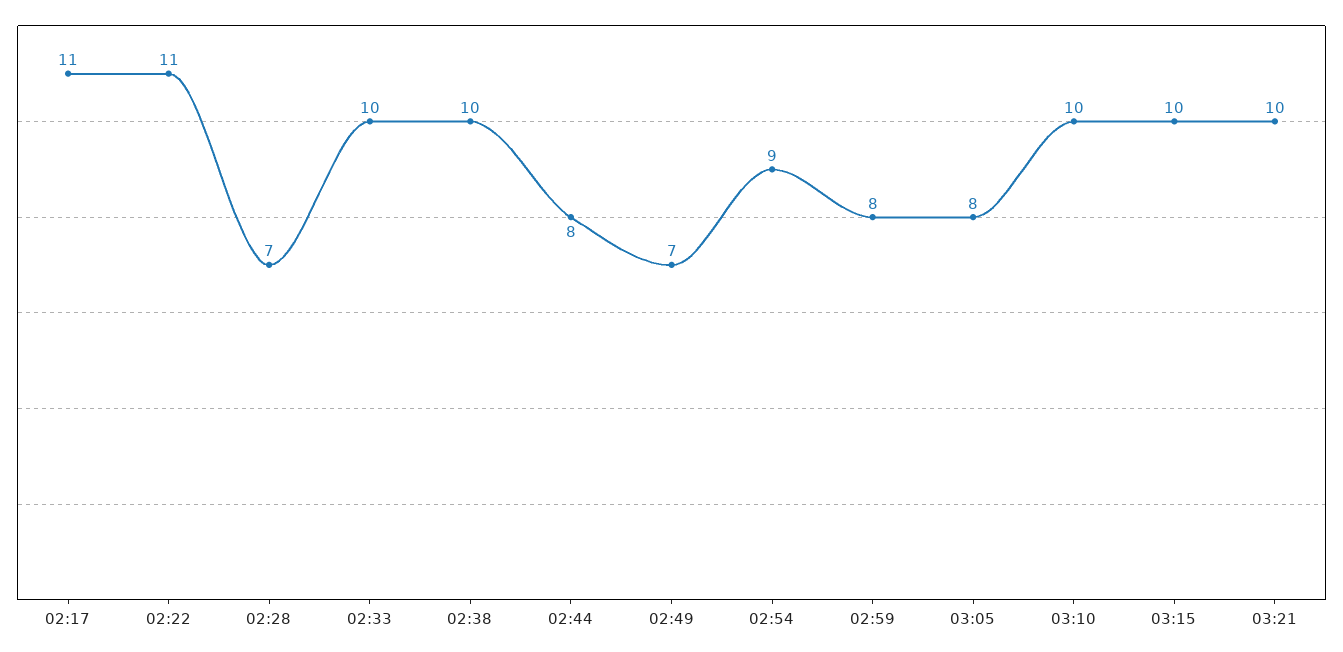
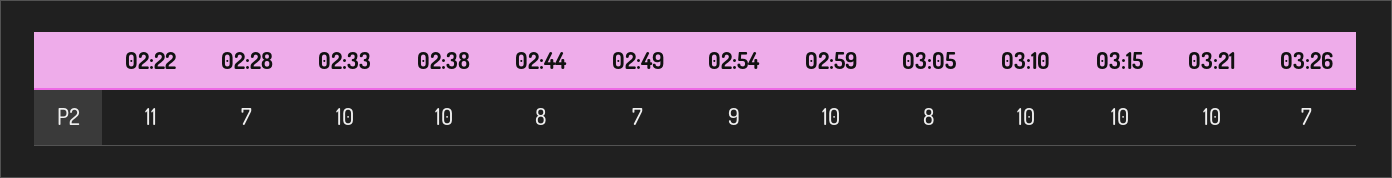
02:17: 11 -> none
02:59: 8 -> 10
03:26: none -> 7

